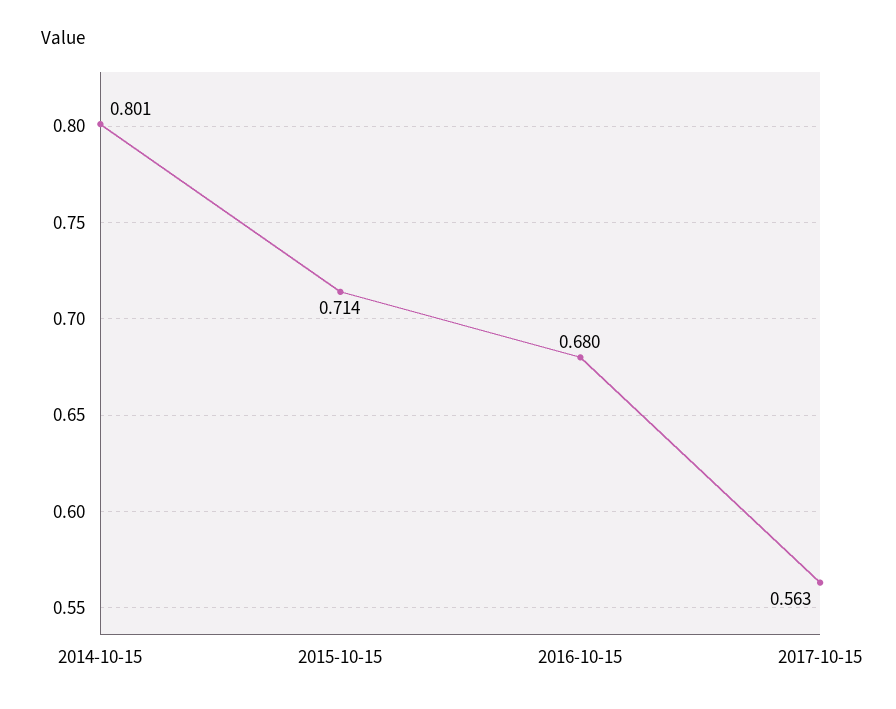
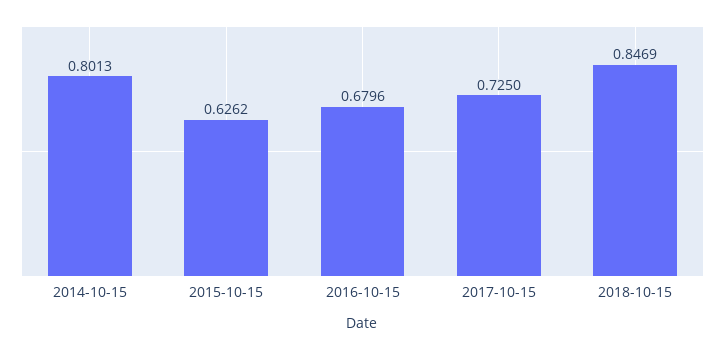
2015-10-15: 0.714 -> 0.6262
2017-10-15: 0.563 -> 0.725
2018-10-15: none -> 0.8469

